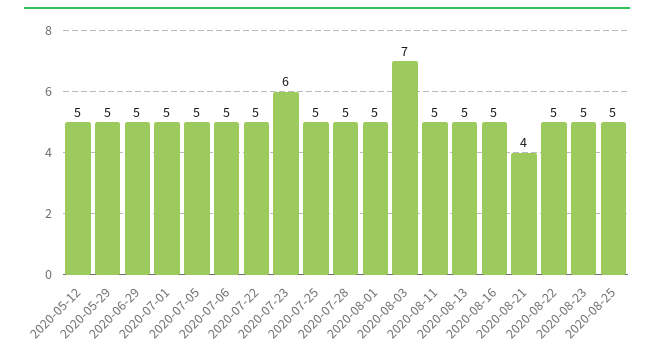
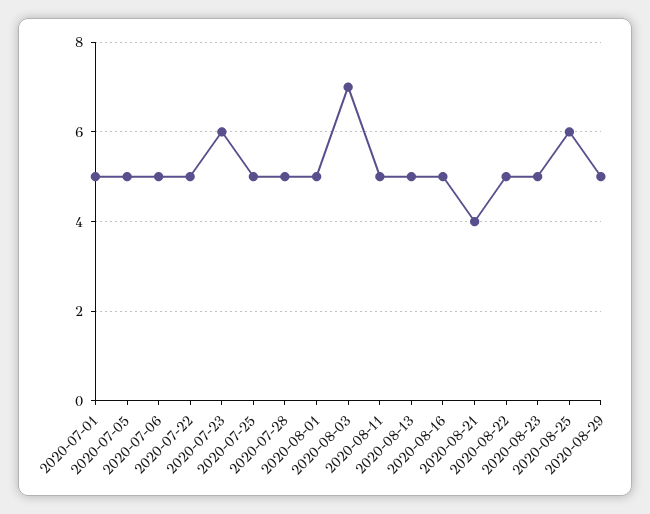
2020-05-12: 5 -> none
2020-05-29: 5 -> none
2020-06-29: 5 -> none
2020-08-25: 5 -> 6
2020-08-29: none -> 5

